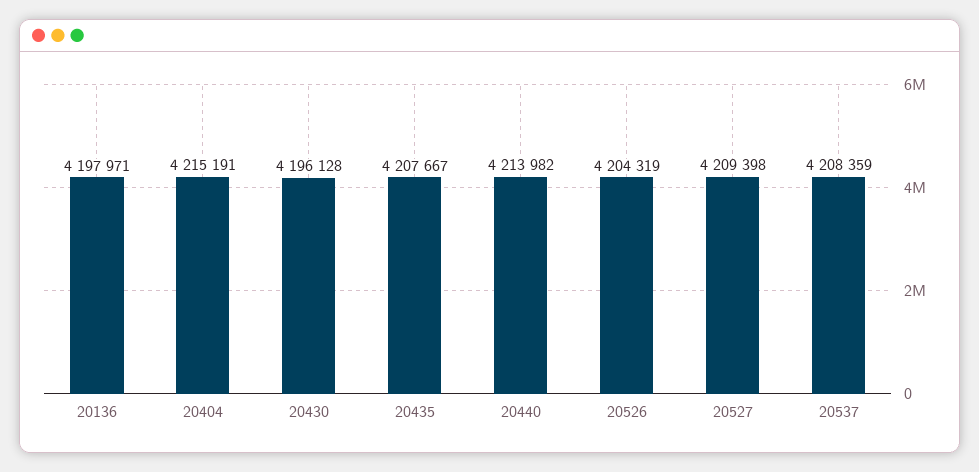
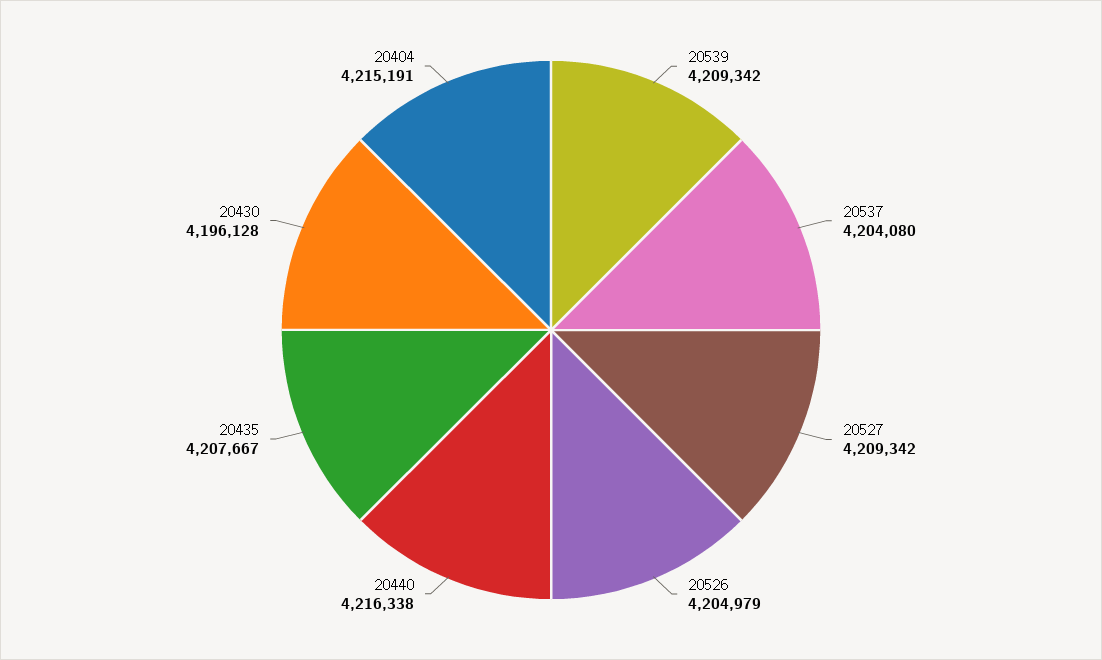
20136: 4197971 -> none
20440: 4213982 -> 4216338
20526: 4204319 -> 4204979
20527: 4209398 -> 4209342
20537: 4208359 -> 4204080
20539: none -> 4209342

